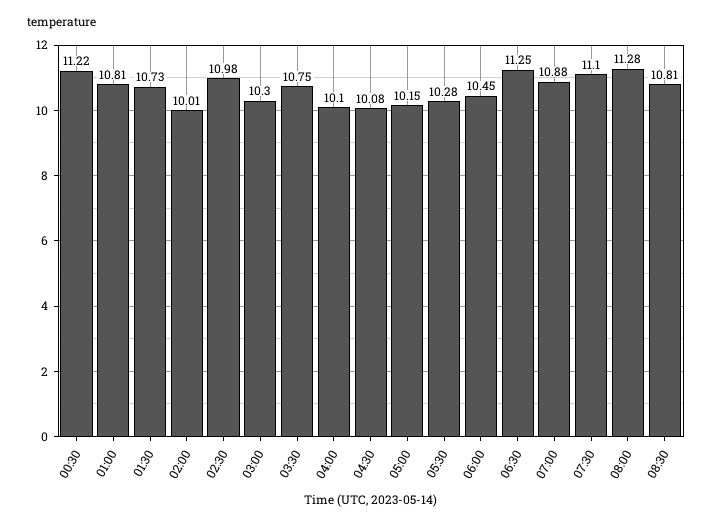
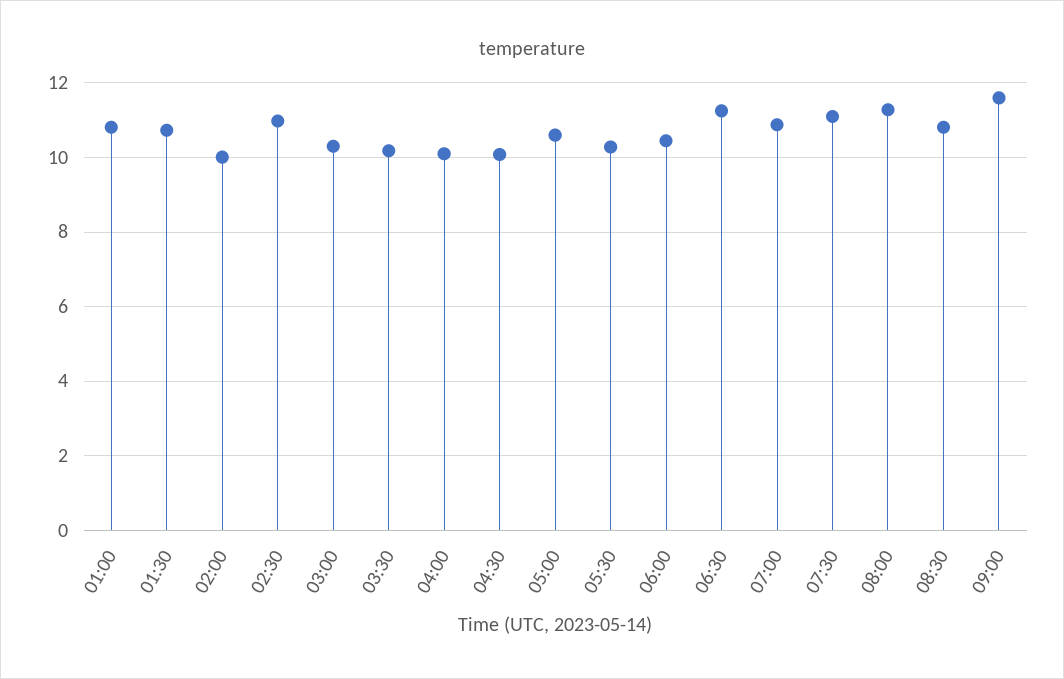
00:30: 11.22 -> none
03:30: 10.75 -> 10.2
05:00: 10.15 -> 10.6
09:00: none -> 11.6

